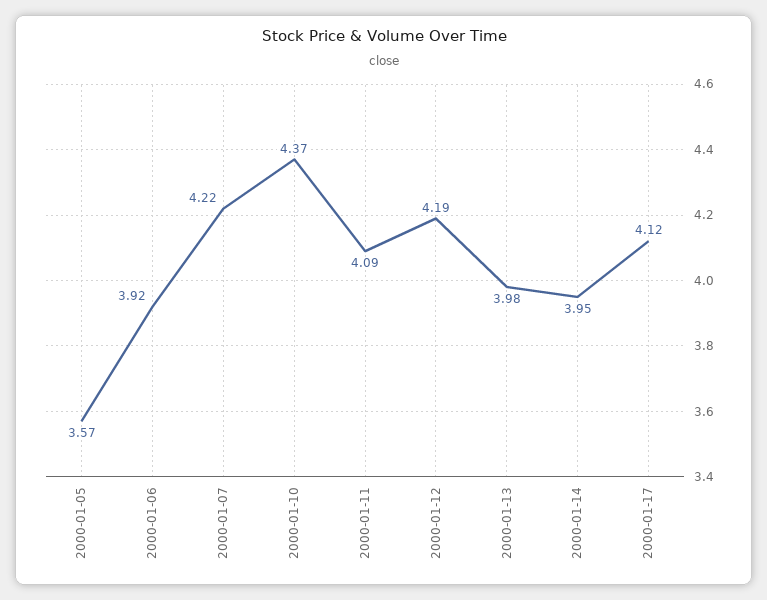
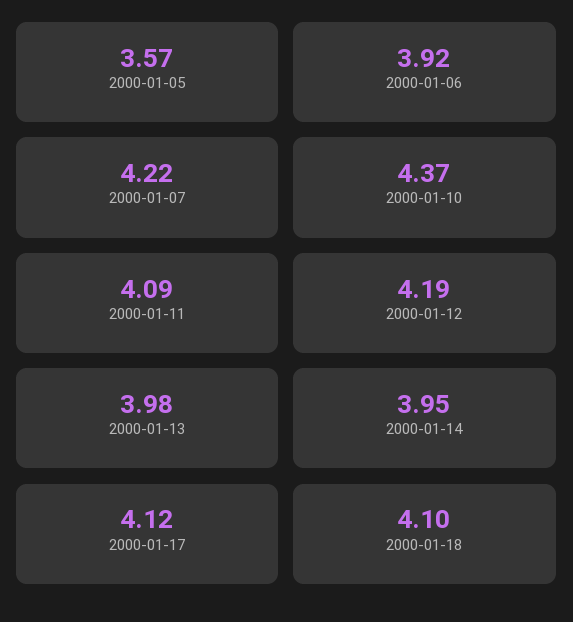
2000-01-18: none -> 4.1

